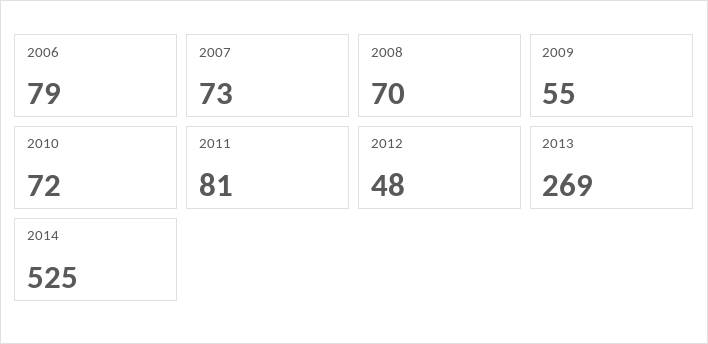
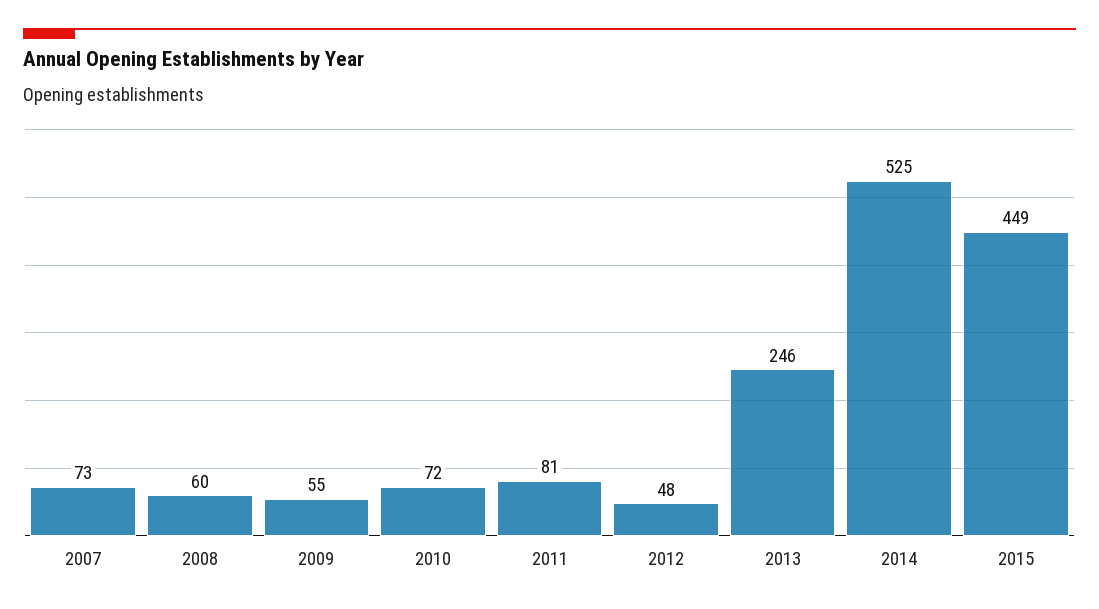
2006: 79 -> none
2008: 70 -> 60
2013: 269 -> 246
2015: none -> 449

